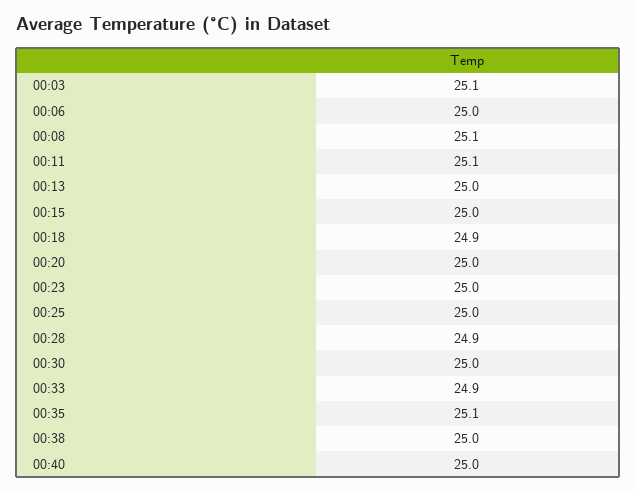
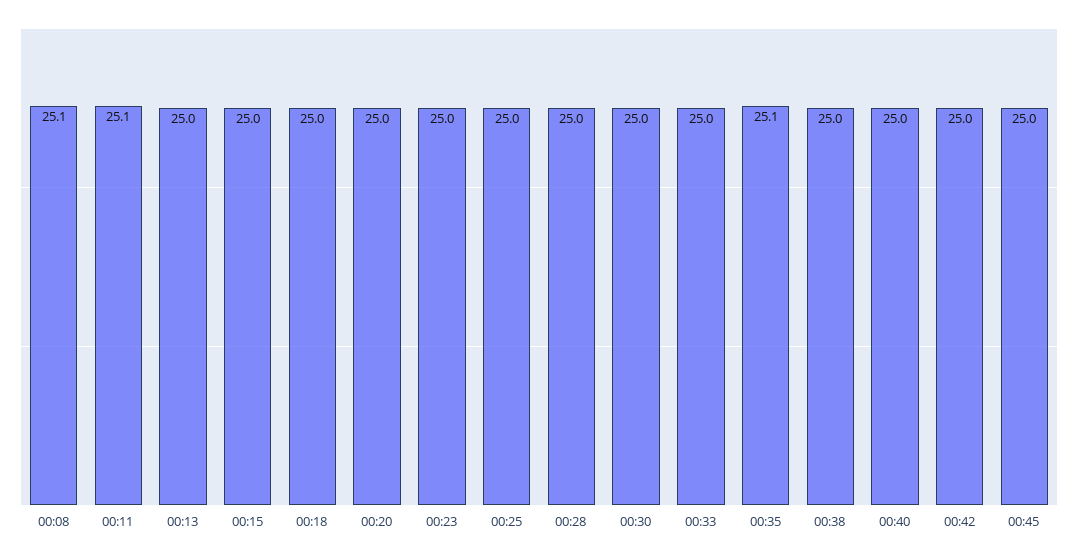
00:03: 25.1 -> none
00:06: 25 -> none
00:18: 24.9 -> 25
00:28: 24.9 -> 25
00:33: 24.9 -> 25
00:42: none -> 25
00:45: none -> 25

